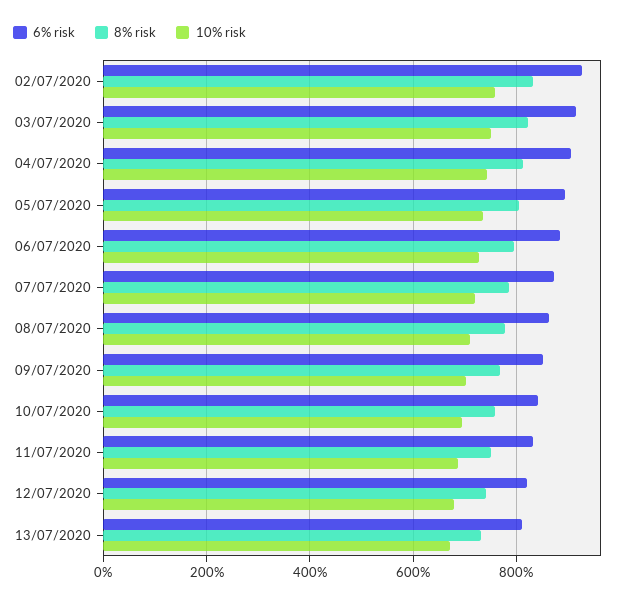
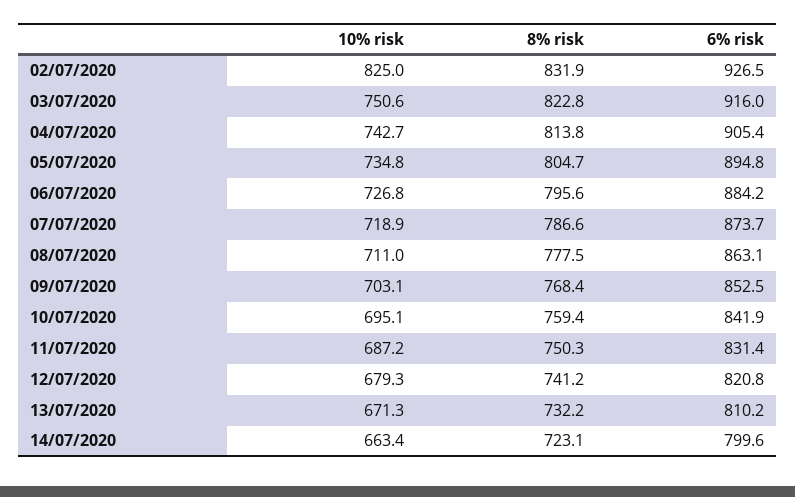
10% risk, 02/07/2020: 760 -> 825
10% risk, 14/07/2020: none -> 663.4
8% risk, 14/07/2020: none -> 723.1
6% risk, 14/07/2020: none -> 799.6

